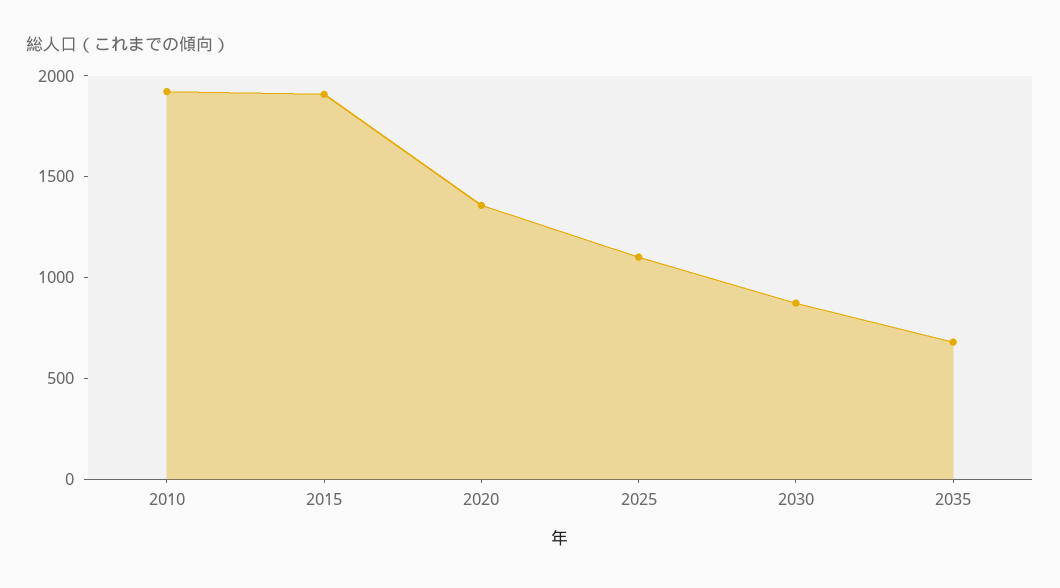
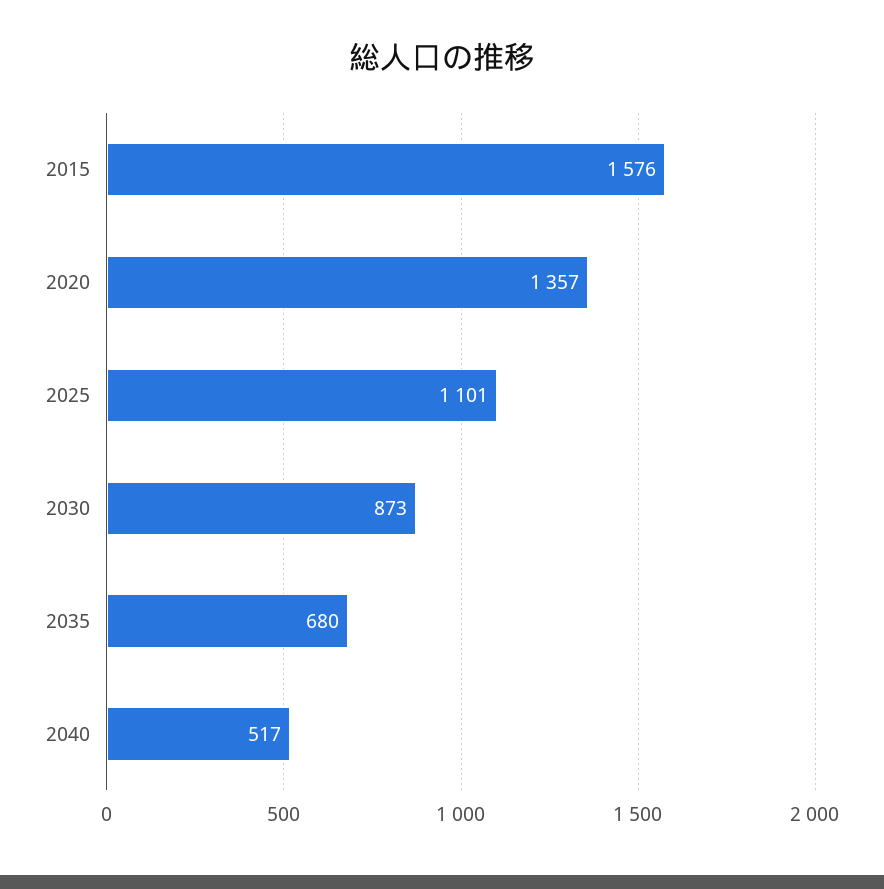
2010: 1900 -> none
2015: 1900 -> 1576
2040: none -> 517

